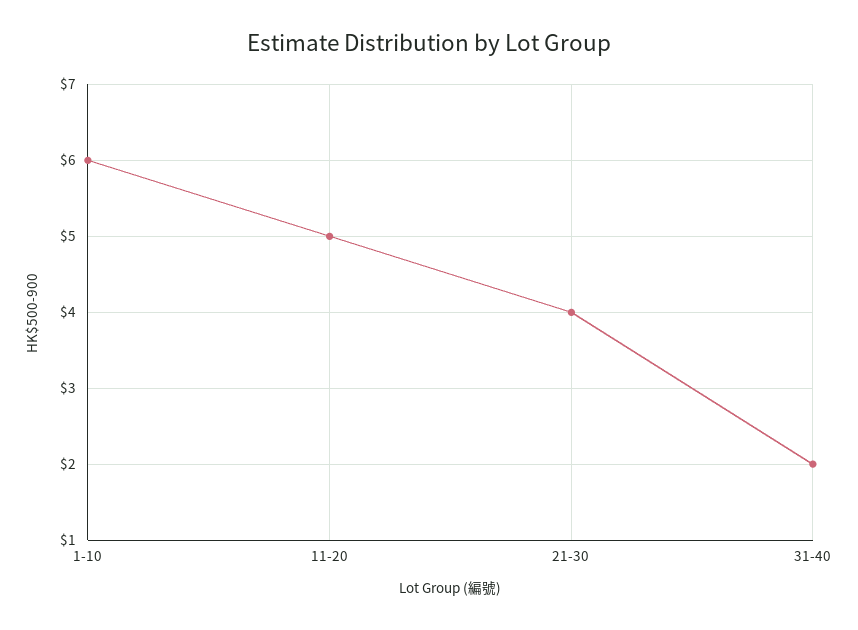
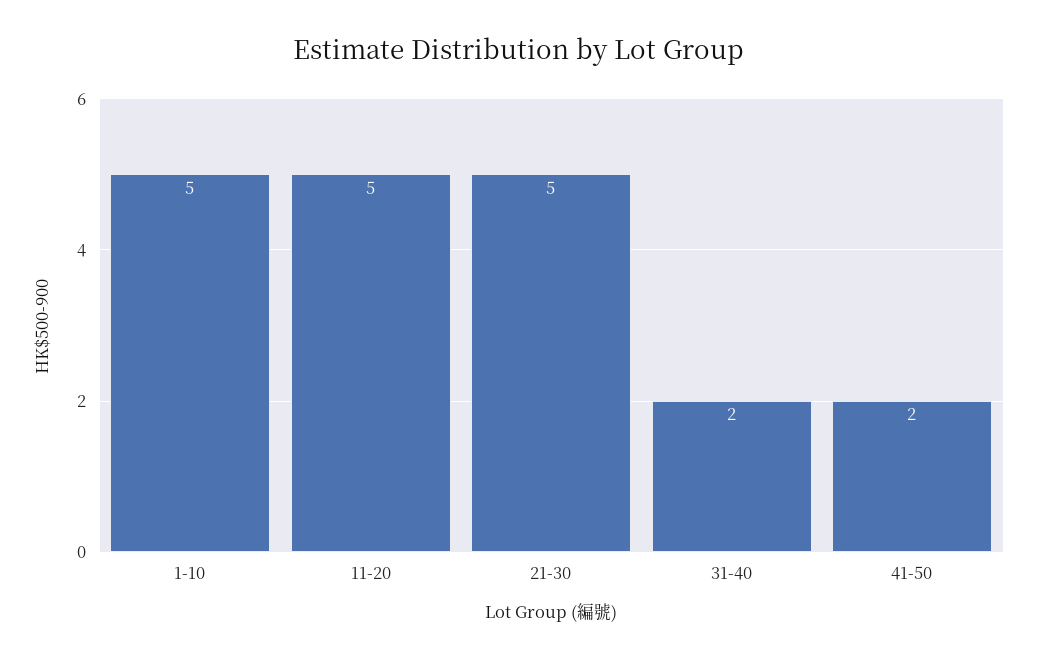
1-10: 6 -> 5
21-30: 4 -> 5
41-50: none -> 2

